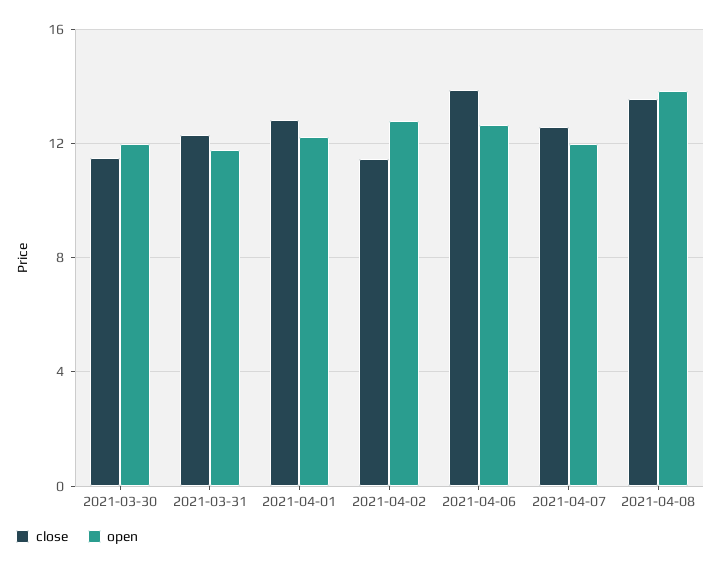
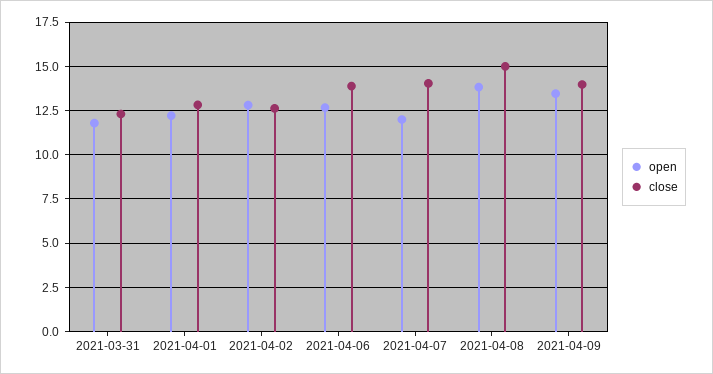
close, 2021-03-30: 11.5 -> none
open, 2021-03-30: 12 -> none
close, 2021-04-02: 11.5 -> 12.5
close, 2021-04-07: 12.5 -> 14
close, 2021-04-08: 13.5 -> 15
open, 2021-04-09: none -> 13.5
close, 2021-04-09: none -> 14

